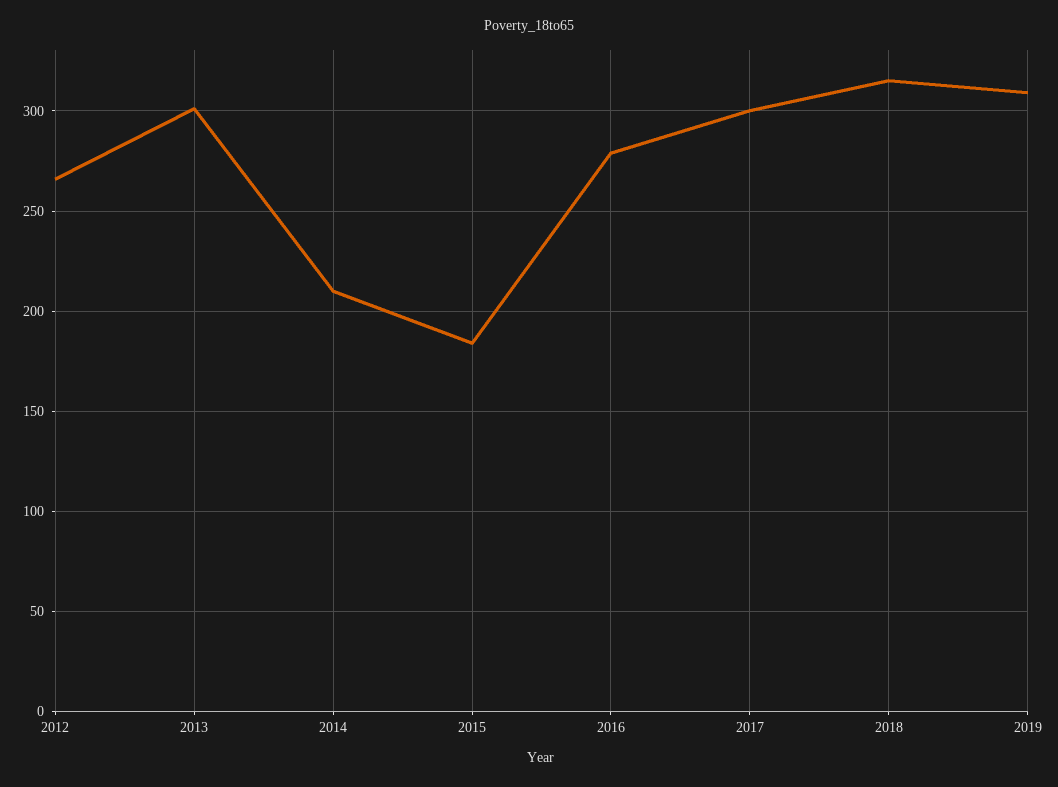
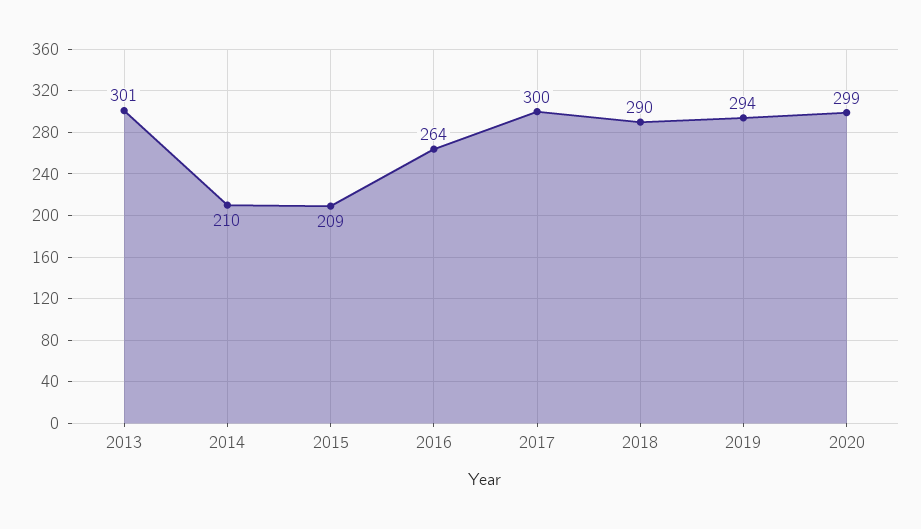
2012: 265 -> none
2015: 185 -> 209
2016: 280 -> 264
2018: 315 -> 290
2019: 310 -> 294
2020: none -> 299

